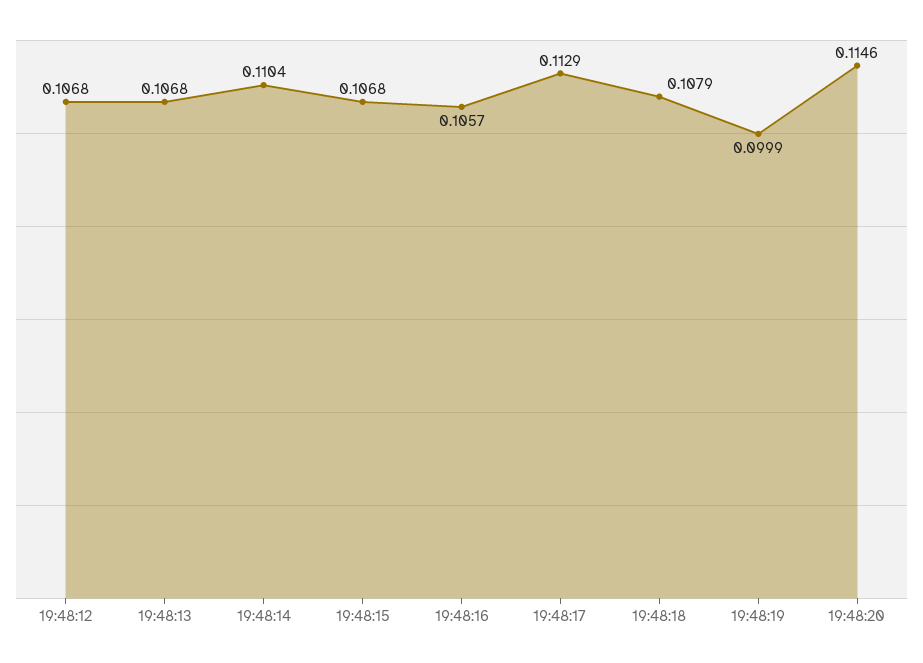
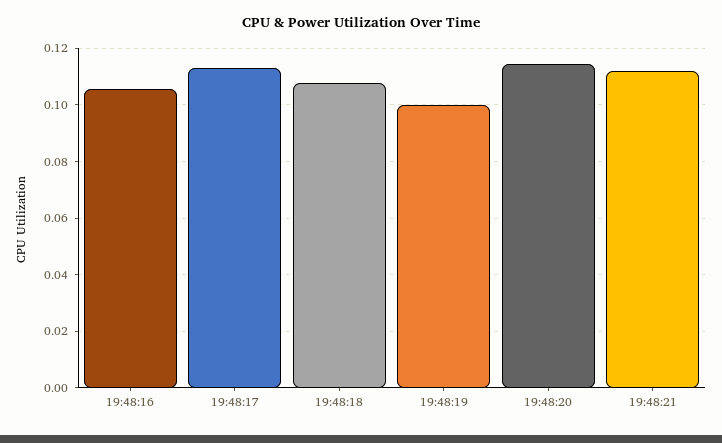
19:48:12: 0.1068 -> none
19:48:13: 0.1068 -> none
19:48:14: 0.1104 -> none
19:48:15: 0.1068 -> none
19:48:21: none -> 0.1125

